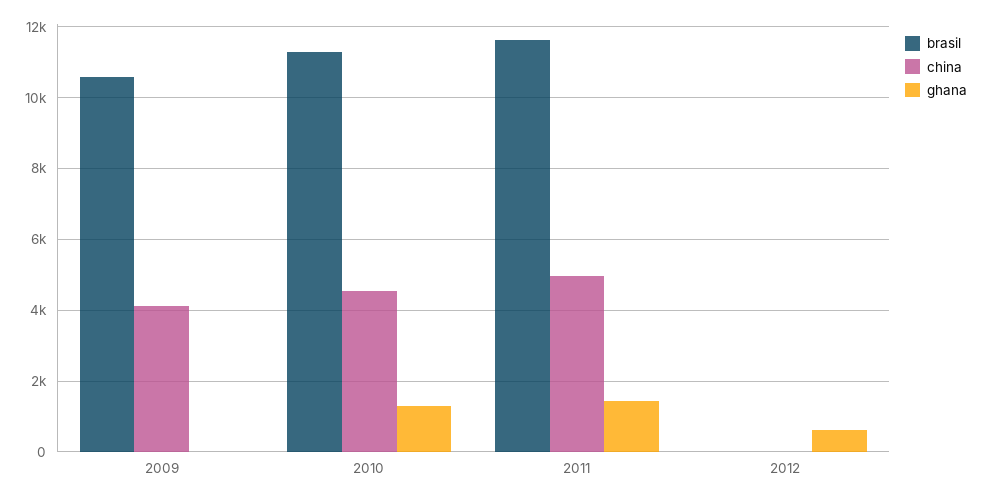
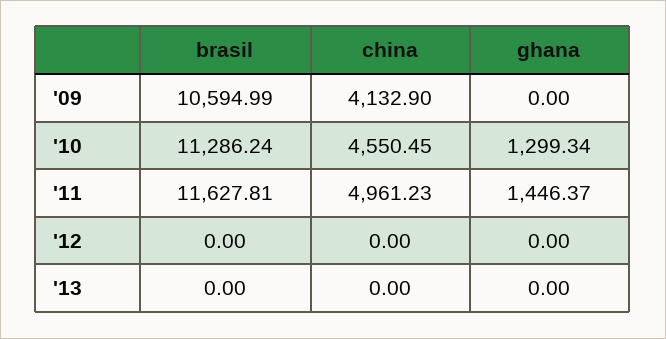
ghana, 2012: 600 -> 0
brasil, '13: none -> 0
china, '13: none -> 0
ghana, '13: none -> 0

